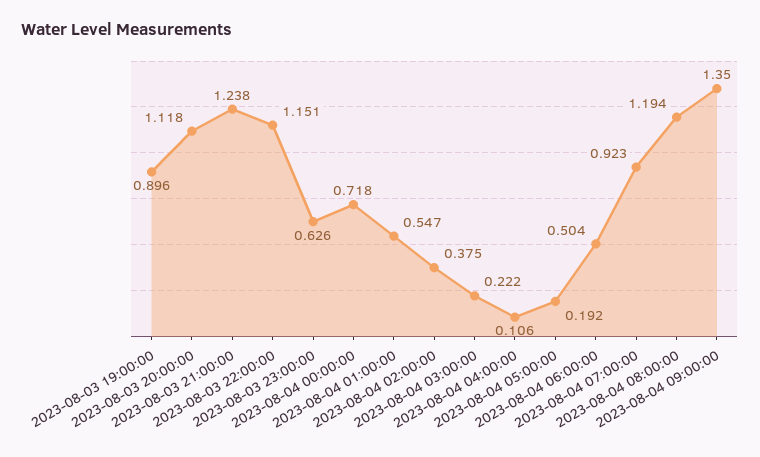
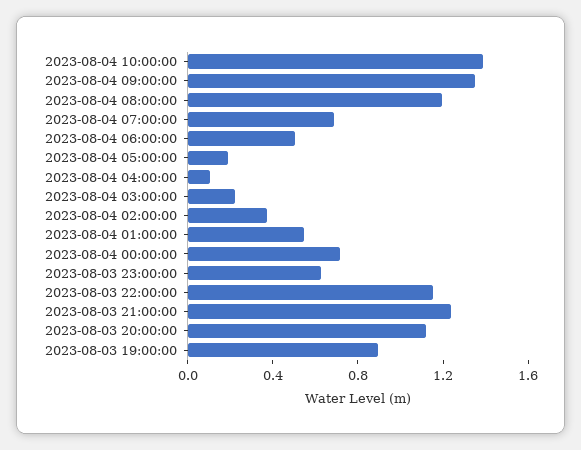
2023-08-04 07:00:00: 0.923 -> 0.7
2023-08-04 10:00:00: none -> 1.4

